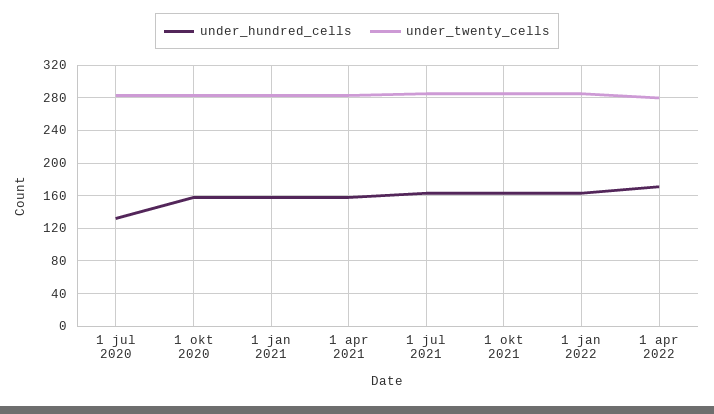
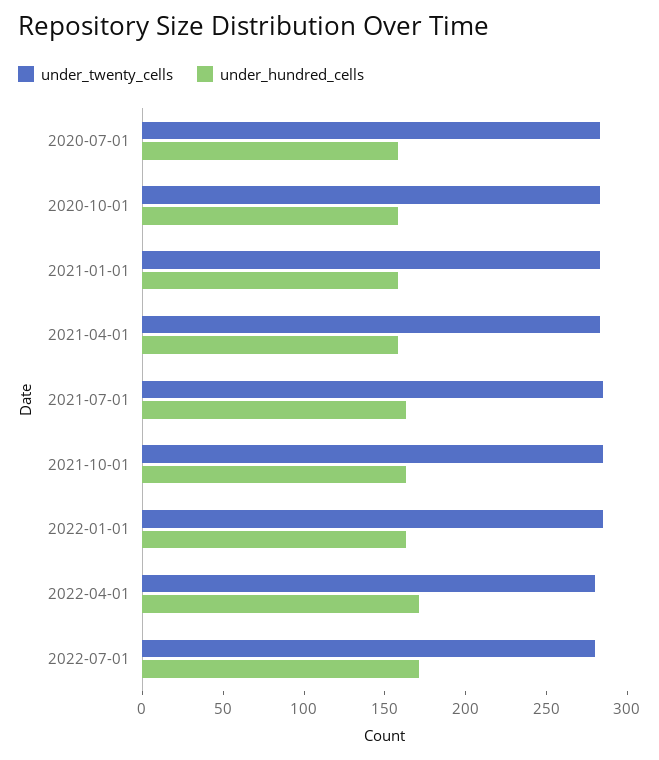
under_hundred_cells, 1 jul 2020: 130 -> 160
under_twenty_cells, 2022-07-01: none -> 280
under_hundred_cells, 2022-07-01: none -> 170

